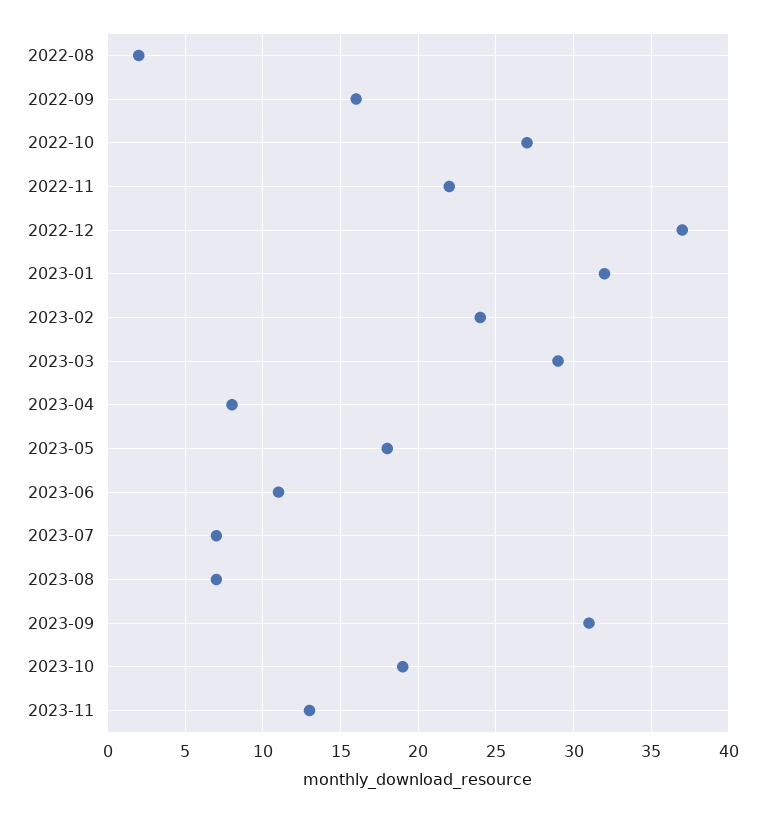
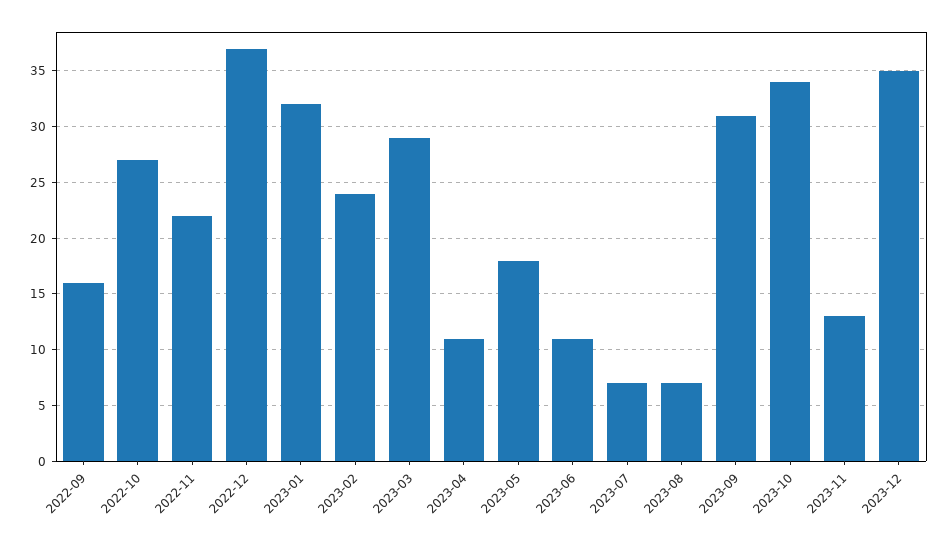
2022-08: 2 -> none
2023-04: 8 -> 11
2023-10: 19 -> 34
2023-12: none -> 35

